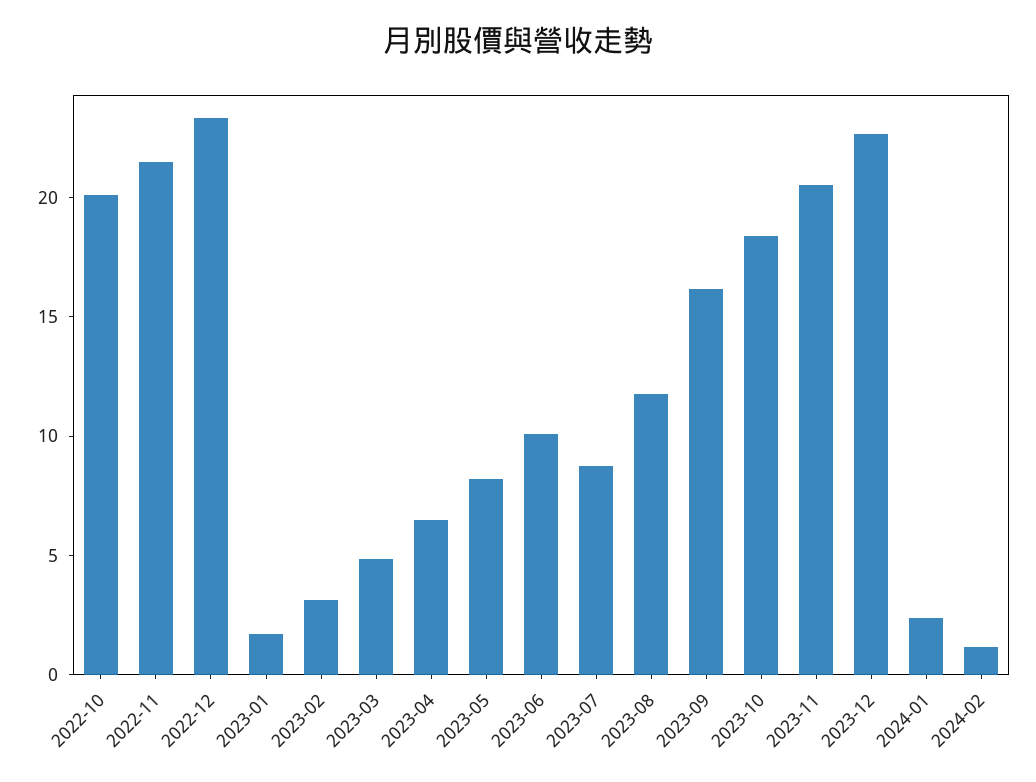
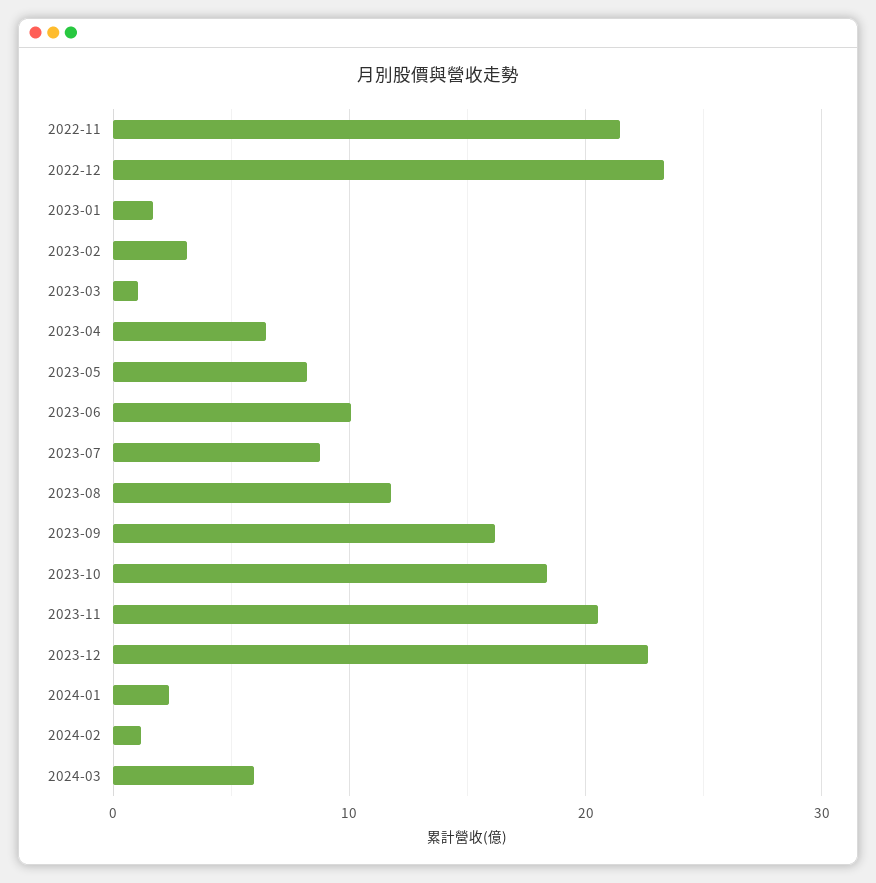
2022-10: 20 -> none
2023-03: 5 -> 1
2024-03: none -> 6

